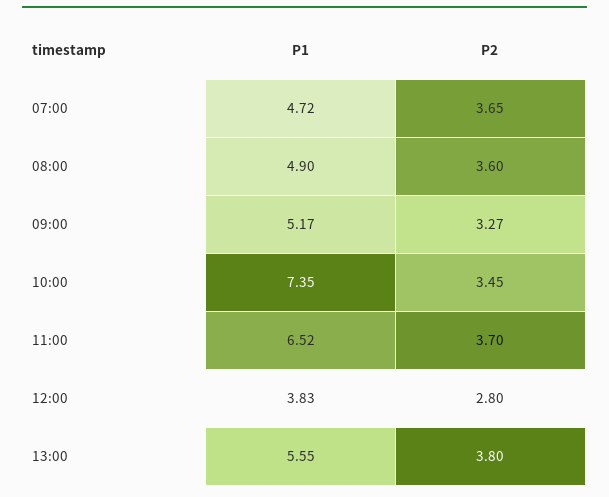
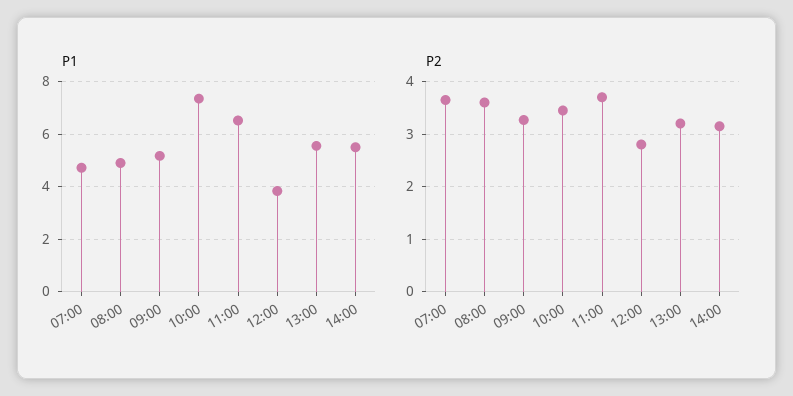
P2, 13:00: 3.8 -> 3.2
P1, 14:00: none -> 5.5
P2, 14:00: none -> 3.2

